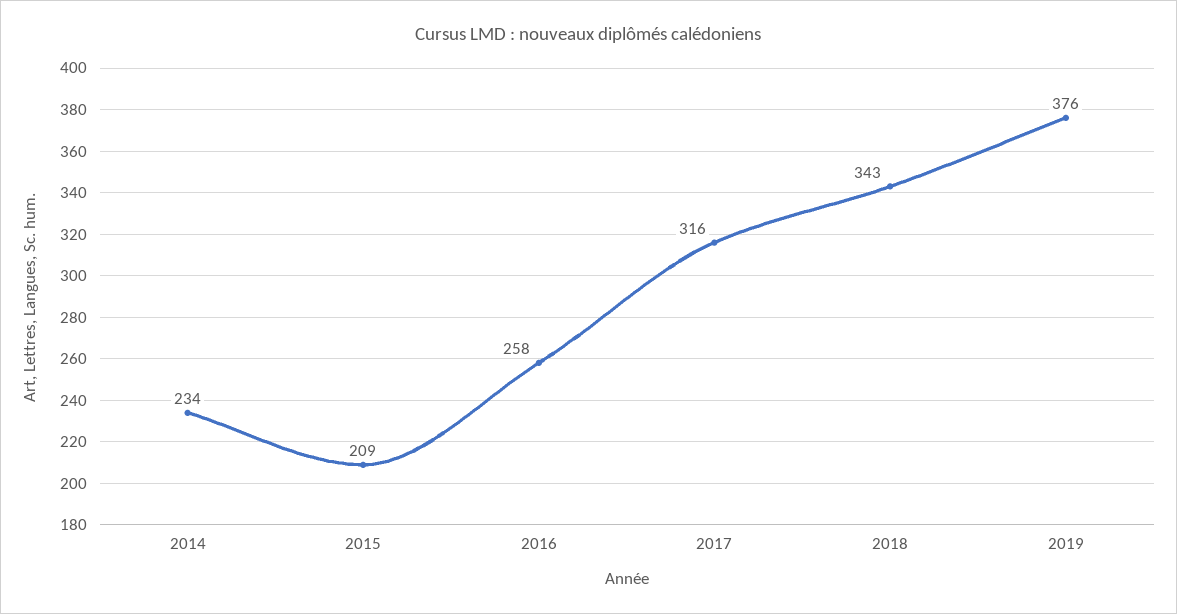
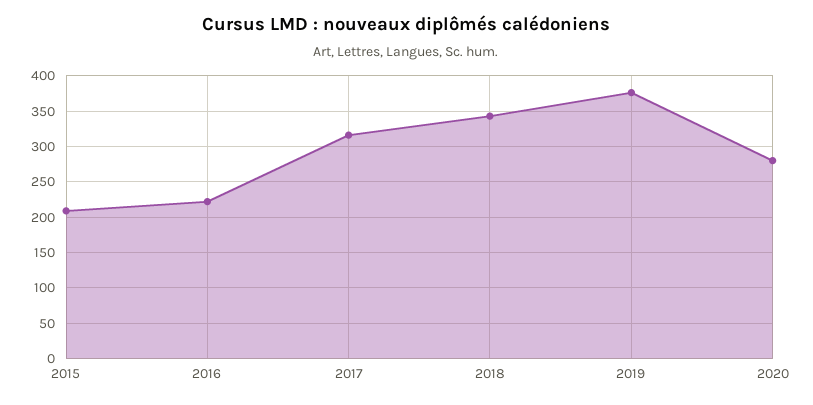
2014: 234 -> none
2016: 258 -> 220
2020: none -> 280

